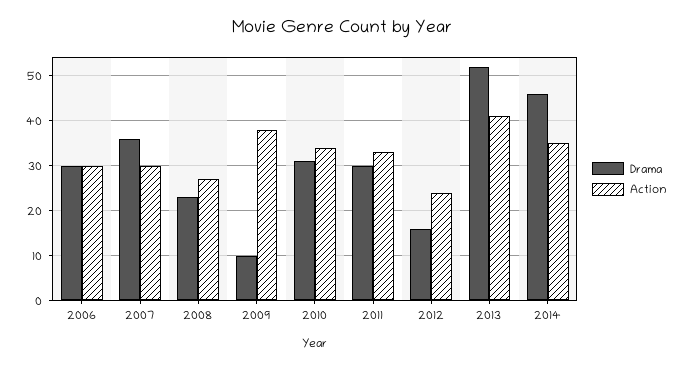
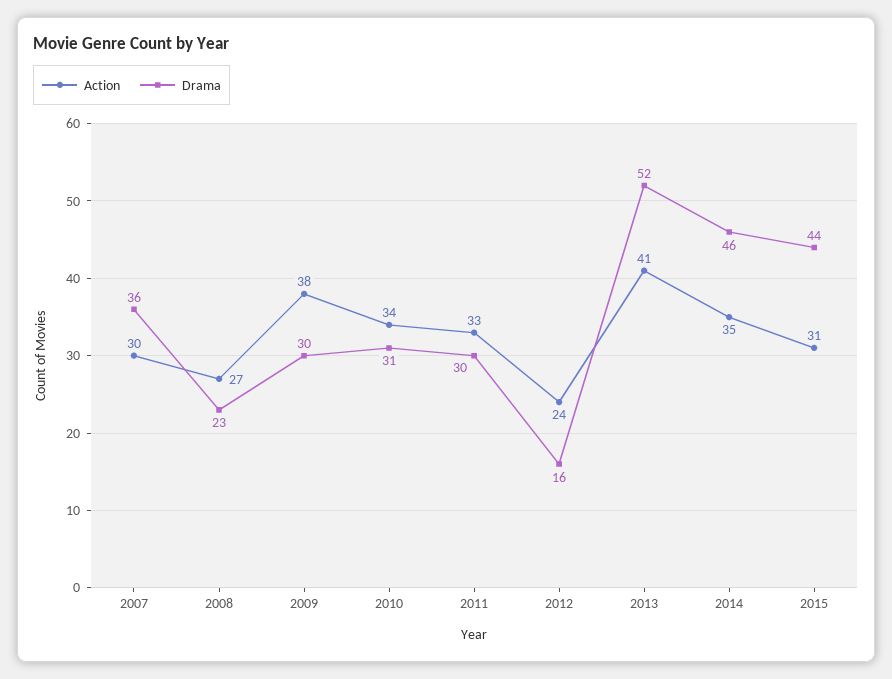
Drama, 2006: 30 -> none
Action, 2006: 30 -> none
Drama, 2009: 10 -> 30
Action, 2015: none -> 31
Drama, 2015: none -> 44

